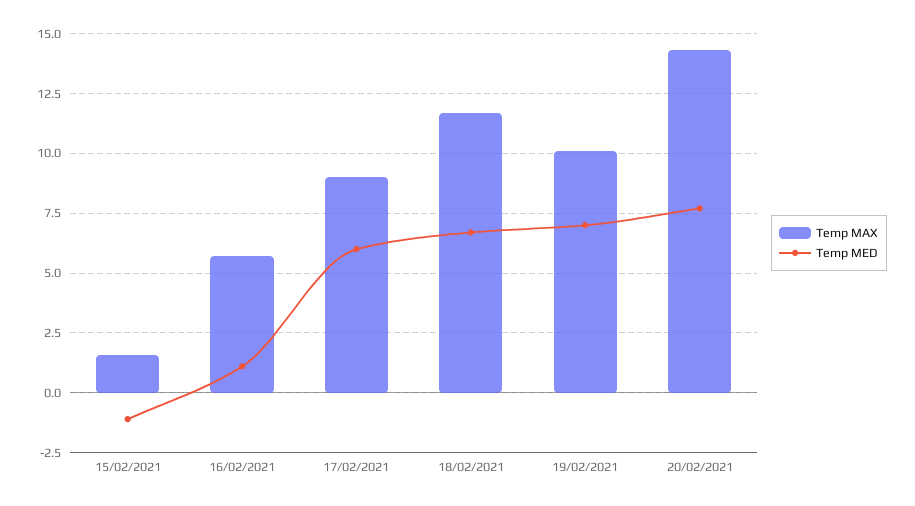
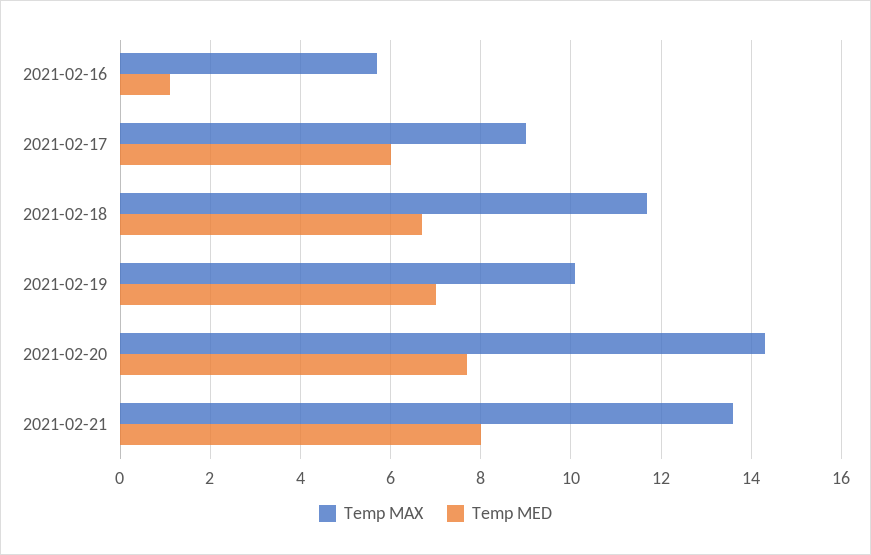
Temp MAX, 15/02/2021: 1.5 -> none
Temp MED, 15/02/2021: -1 -> none
Temp MAX, 2021-02-21: none -> 13.5
Temp MED, 2021-02-21: none -> 8

